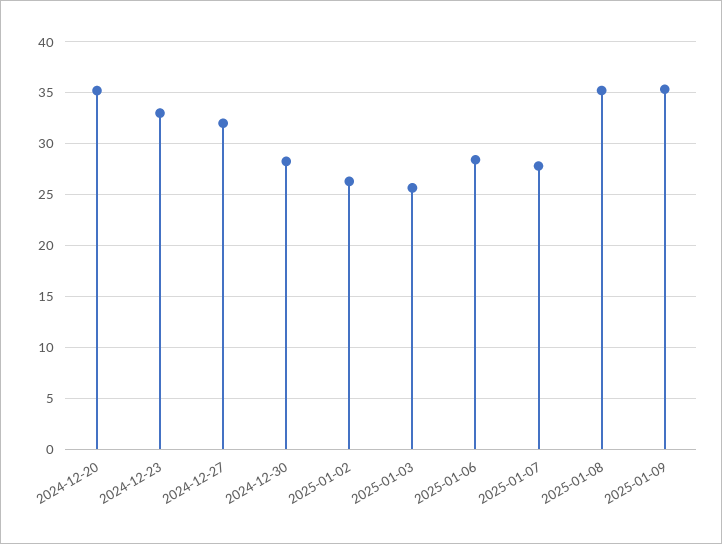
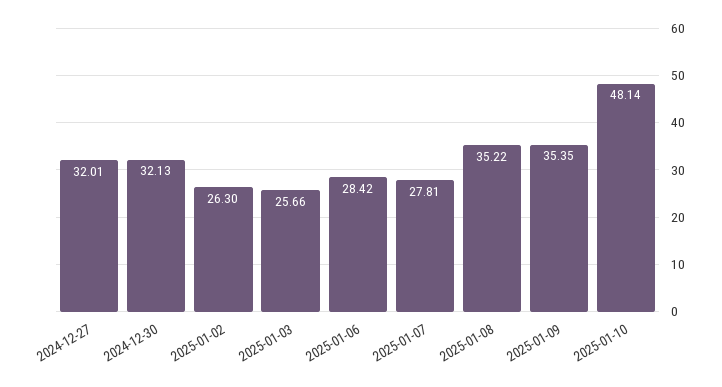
2024-12-20: 35 -> none
2024-12-23: 33 -> none
2024-12-30: 28 -> 32.13
2025-01-10: none -> 48.14

